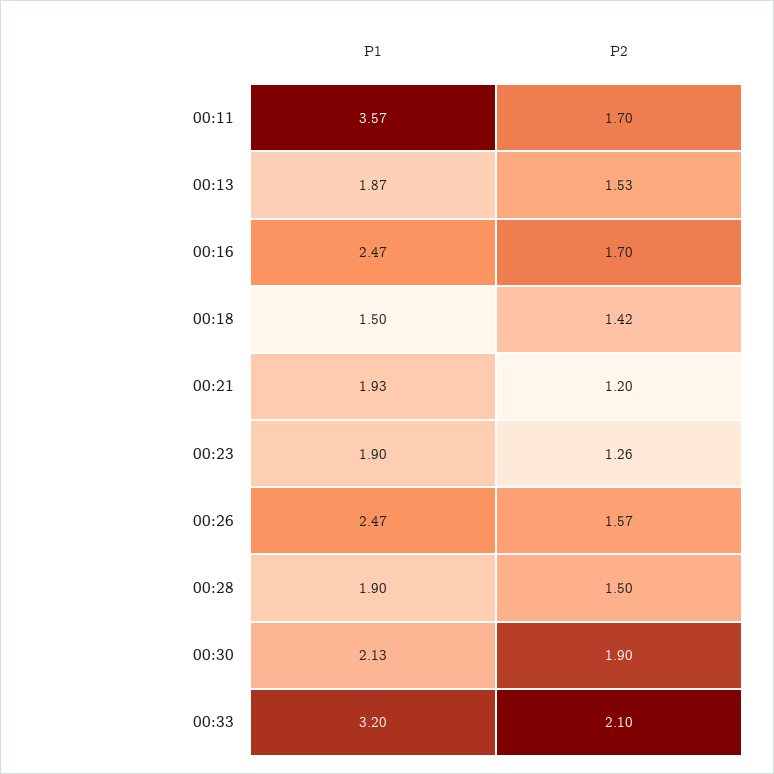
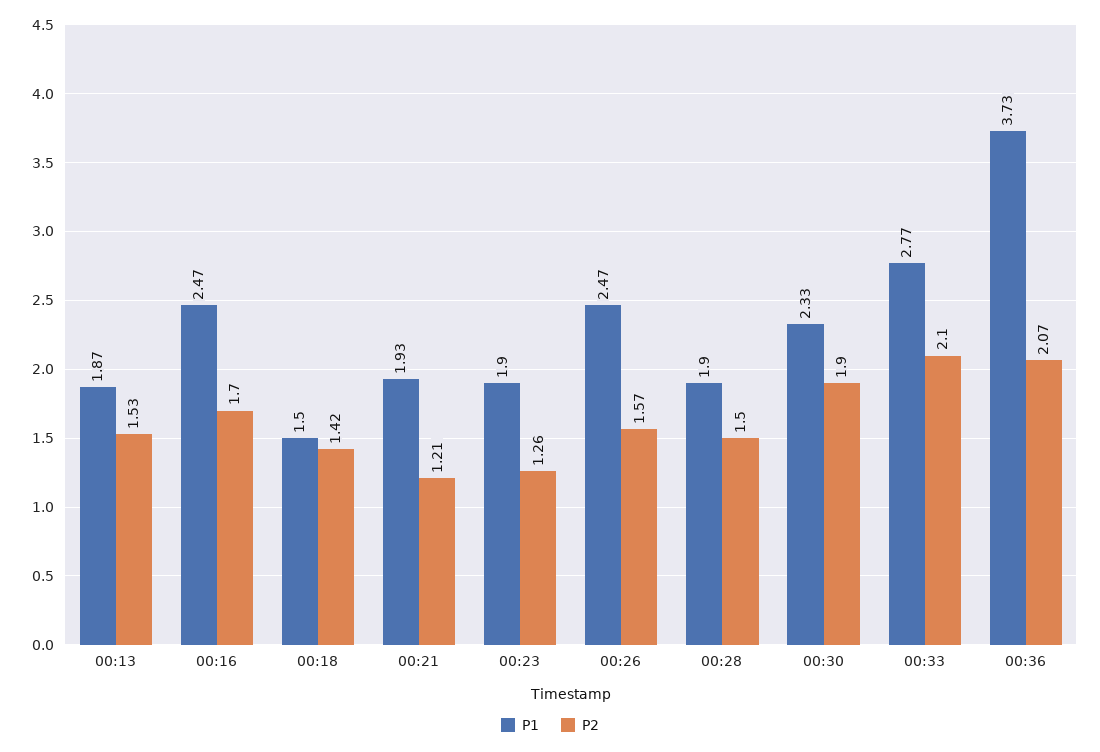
P1, 00:11: 3.57 -> none
P2, 00:11: 1.7 -> none
P2, 00:21: 1.2 -> 1.21
P1, 00:30: 2.13 -> 2.33
P1, 00:33: 3.2 -> 2.77
P1, 00:36: none -> 3.73
P2, 00:36: none -> 2.07

